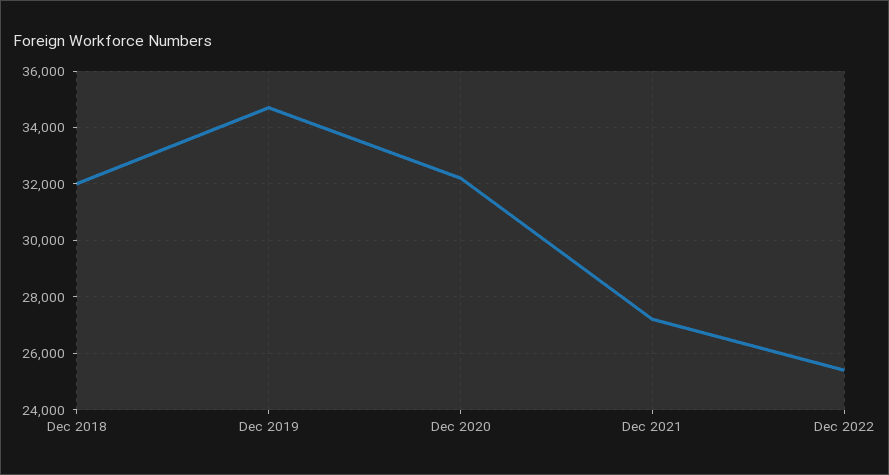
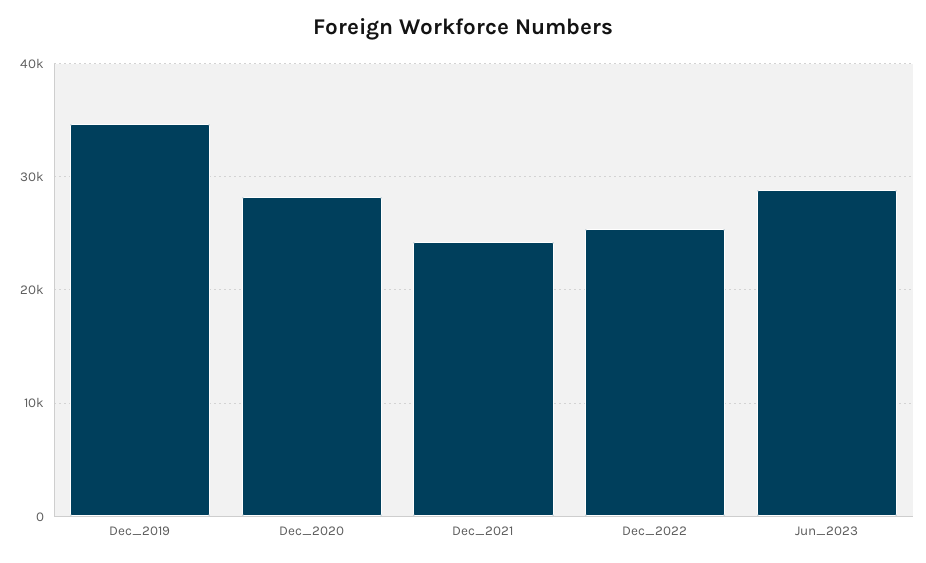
Dec 2018: 32000 -> none
Dec 2020: 32250 -> 28000
Dec 2021: 27250 -> 24000
Jun_2023: none -> 29000

